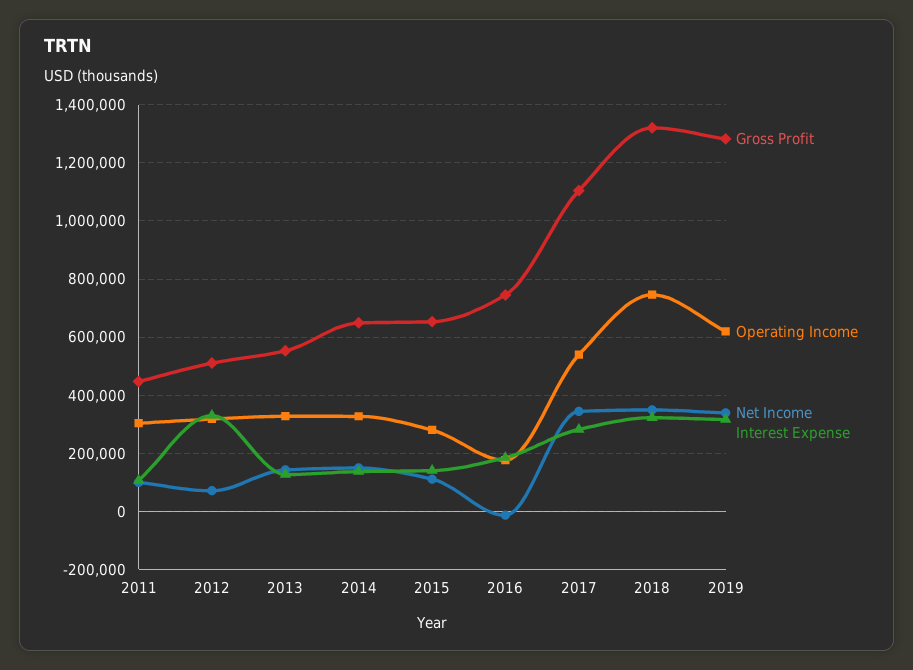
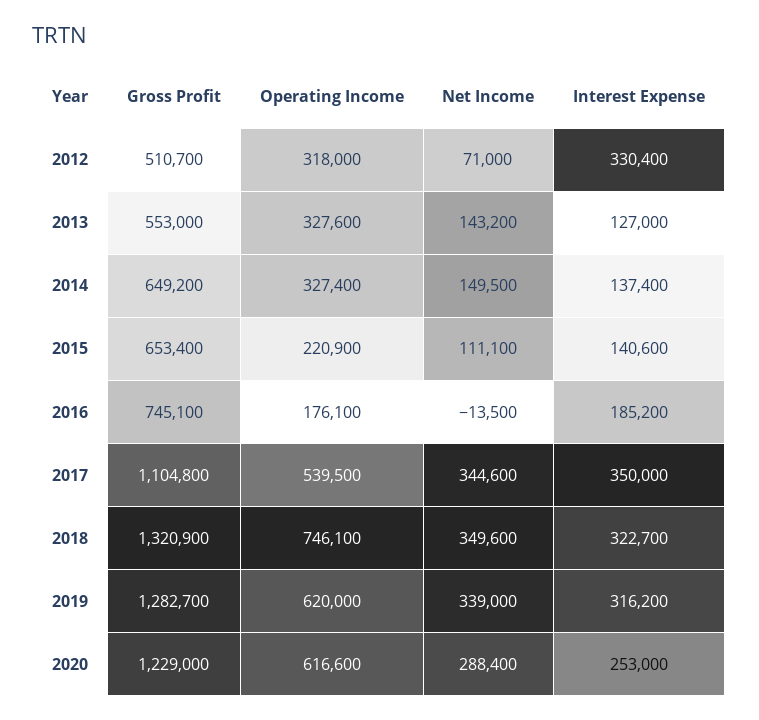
Gross Profit, 2011: 450000 -> none
Operating Income, 2011: 300000 -> none
Net Income, 2011: 100000 -> none
Interest Expense, 2011: 100000 -> none
Operating Income, 2015: 275000 -> 220900
Interest Expense, 2017: 275000 -> 350000
Gross Profit, 2020: none -> 1229000
Operating Income, 2020: none -> 616600
Net Income, 2020: none -> 288400
Interest Expense, 2020: none -> 253000

